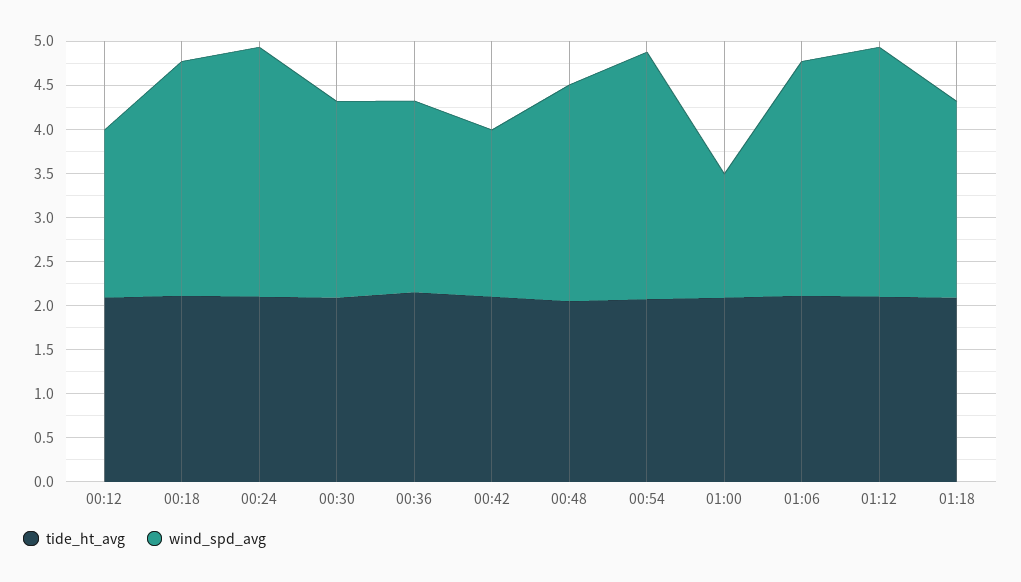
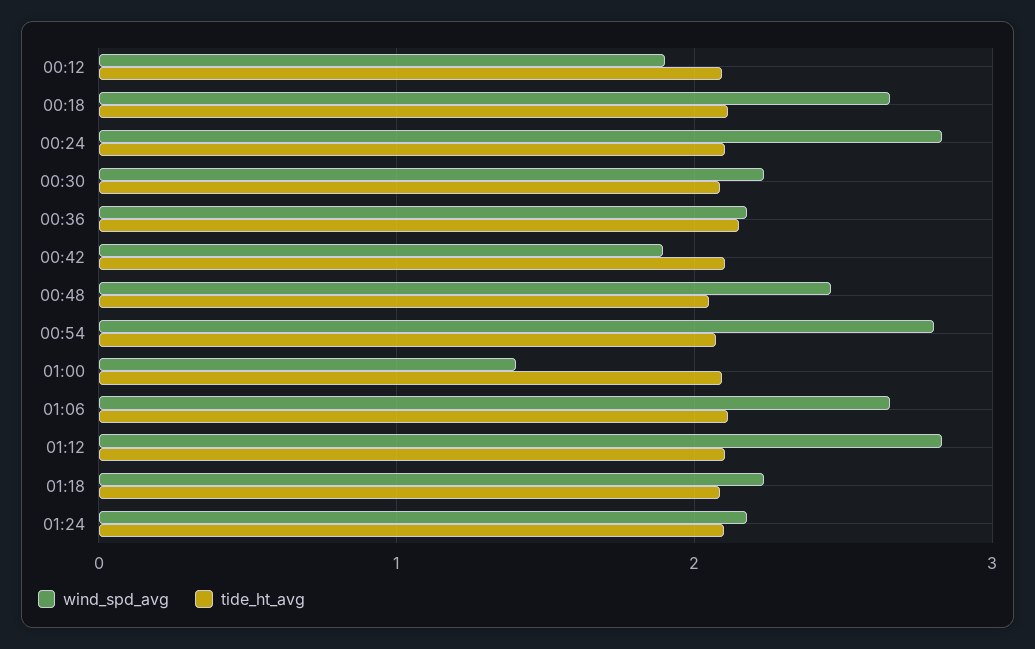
wind_spd_avg, 01:24: none -> 2.2
tide_ht_avg, 01:24: none -> 2.1

